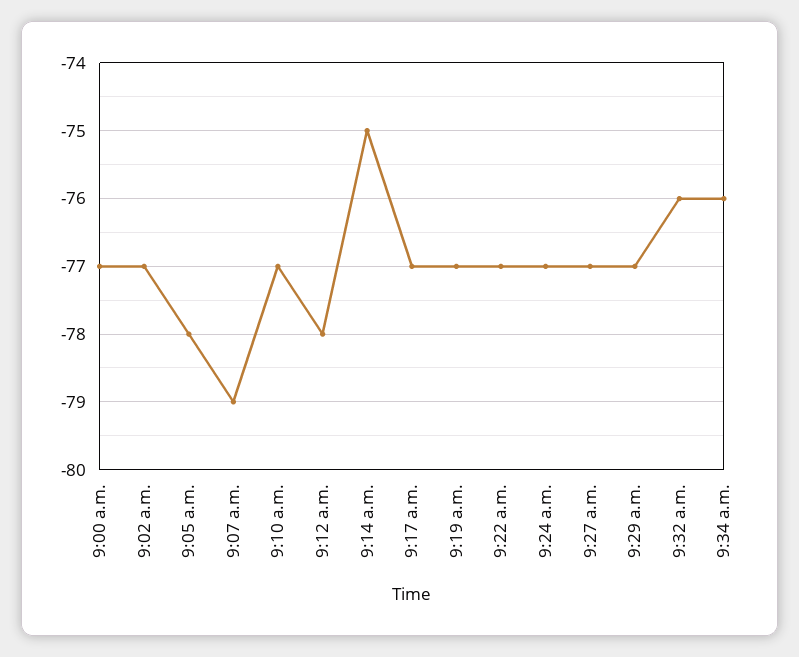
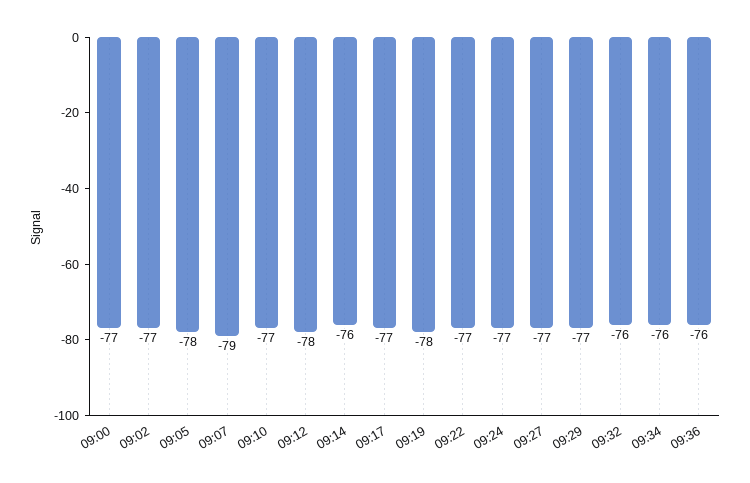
9:14 a.m.: -75 -> -76
9:19 a.m.: -77 -> -78
09:36: none -> -76

